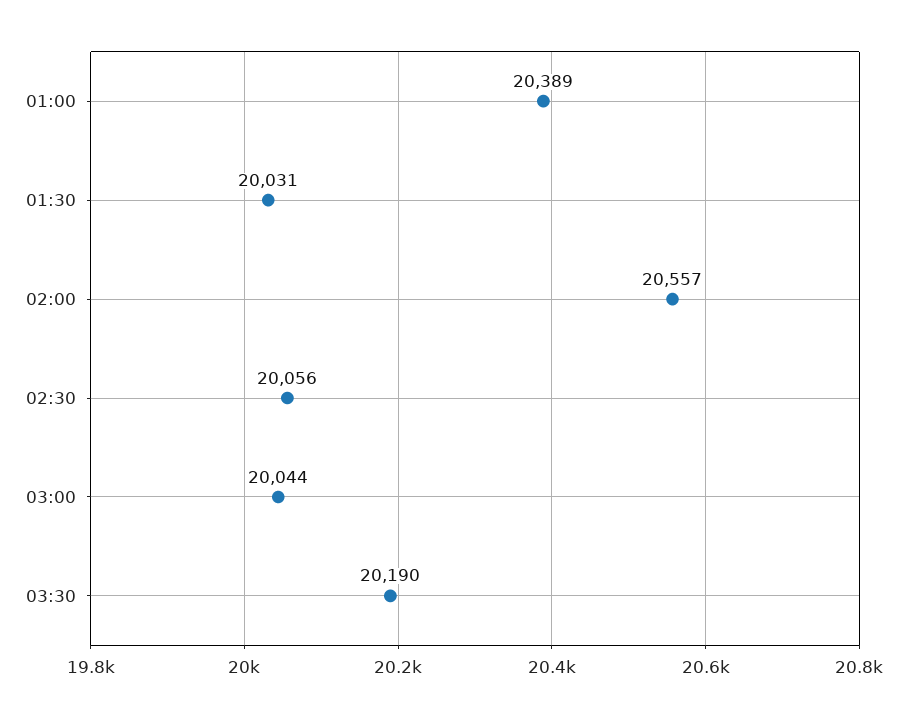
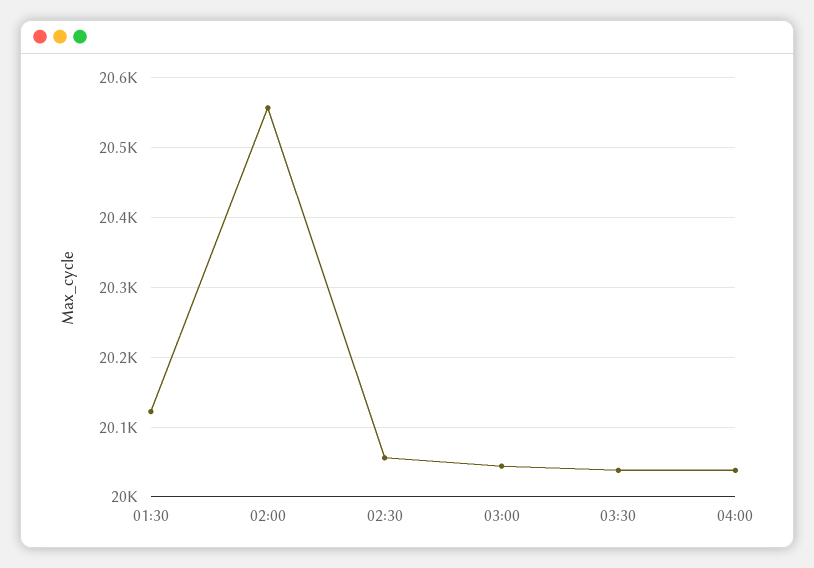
01:00: 20389 -> none
01:30: 20031 -> 20120
03:30: 20190 -> 20040
04:00: none -> 20040

